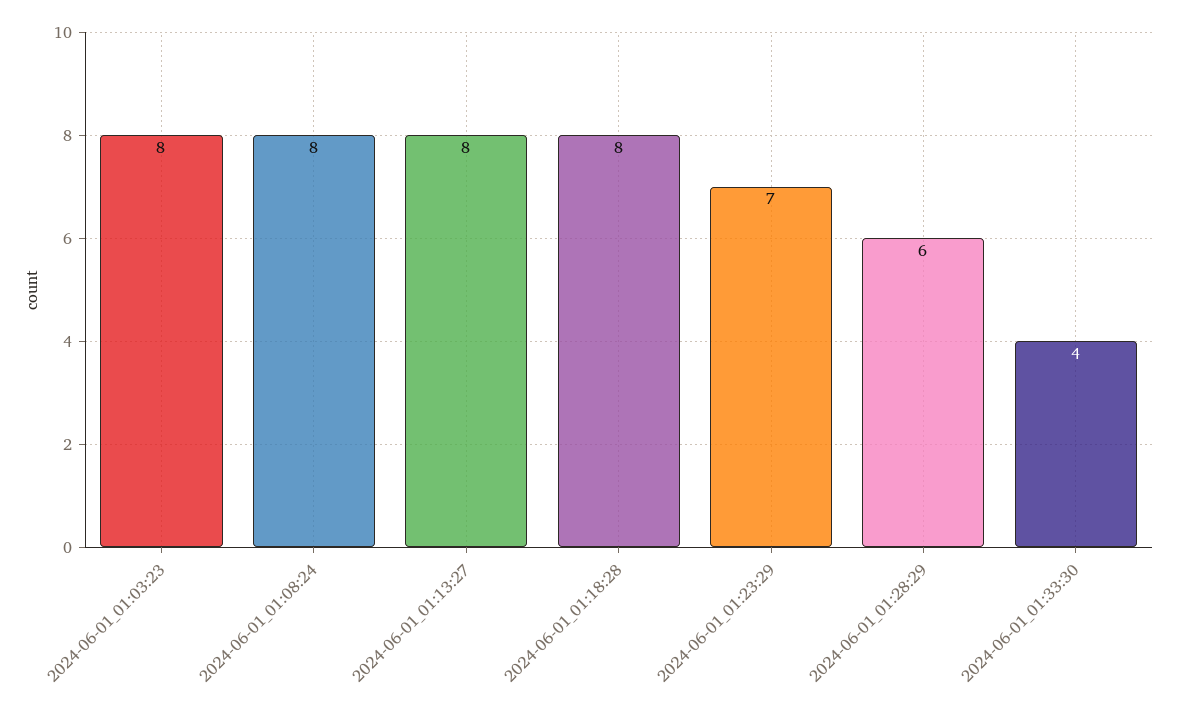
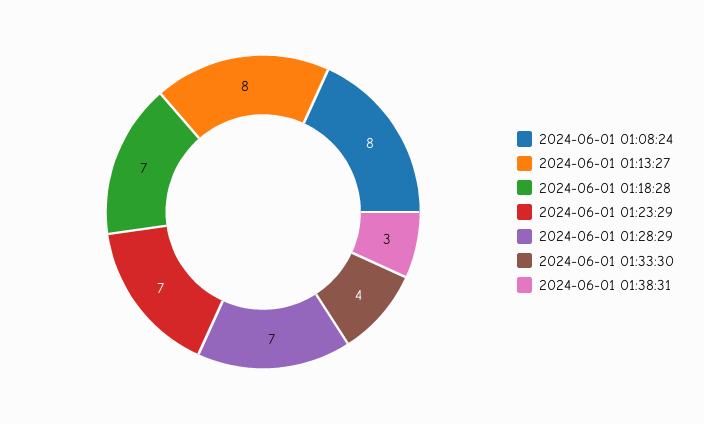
2024-06-01_01:03:23: 8 -> none
2024-06-01_01:18:28: 8 -> 7
2024-06-01_01:28:29: 6 -> 7
2024-06-01 01:38:31: none -> 3

